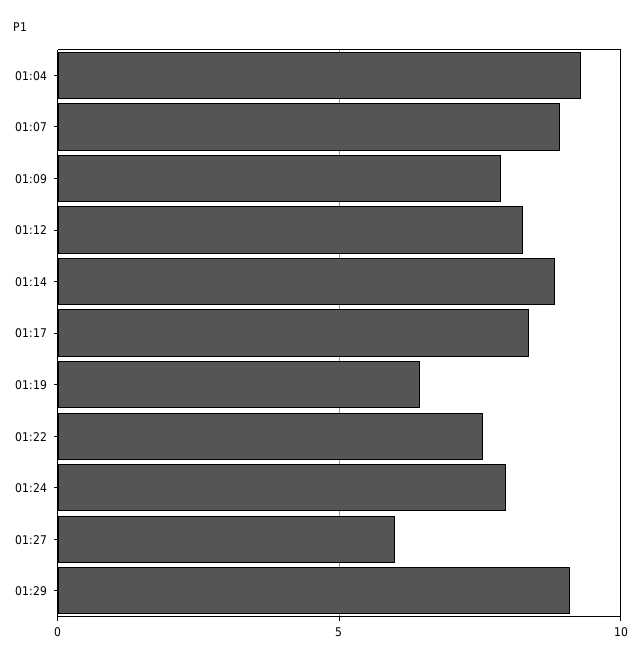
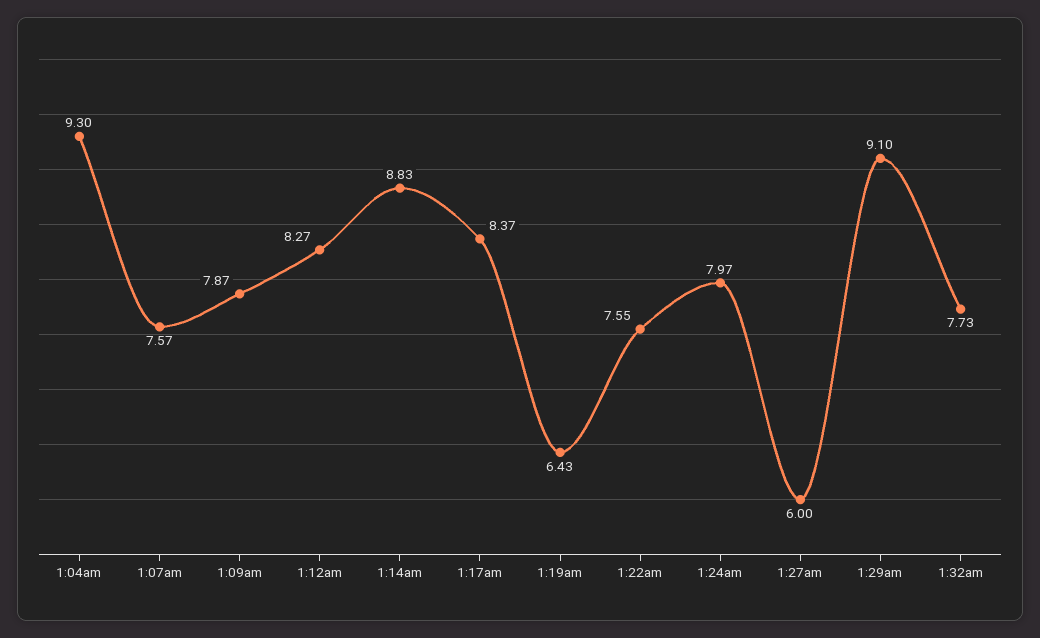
01:07: 9 -> 7.57
1:32am: none -> 7.73

